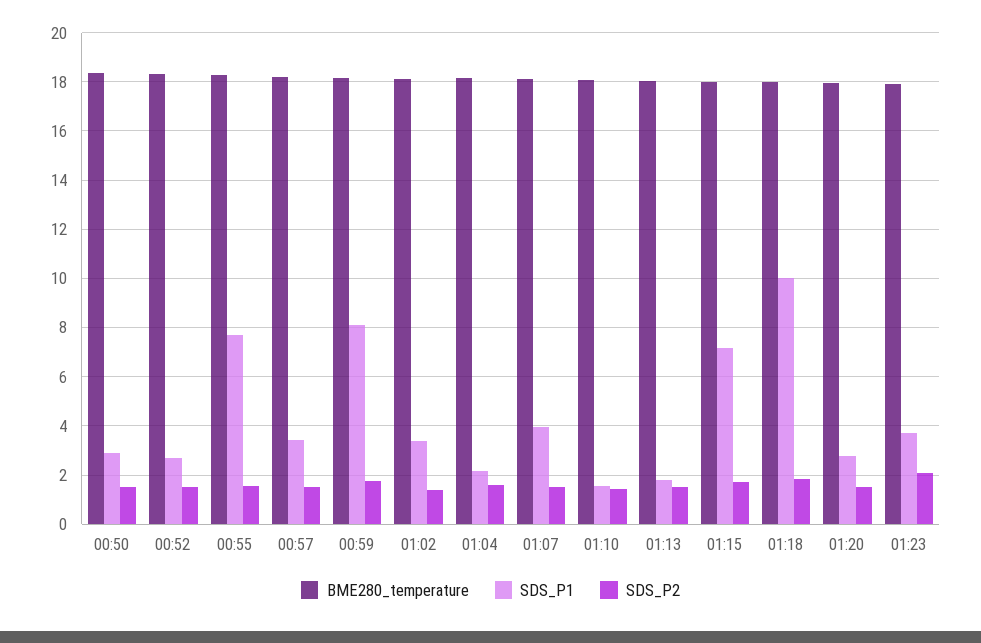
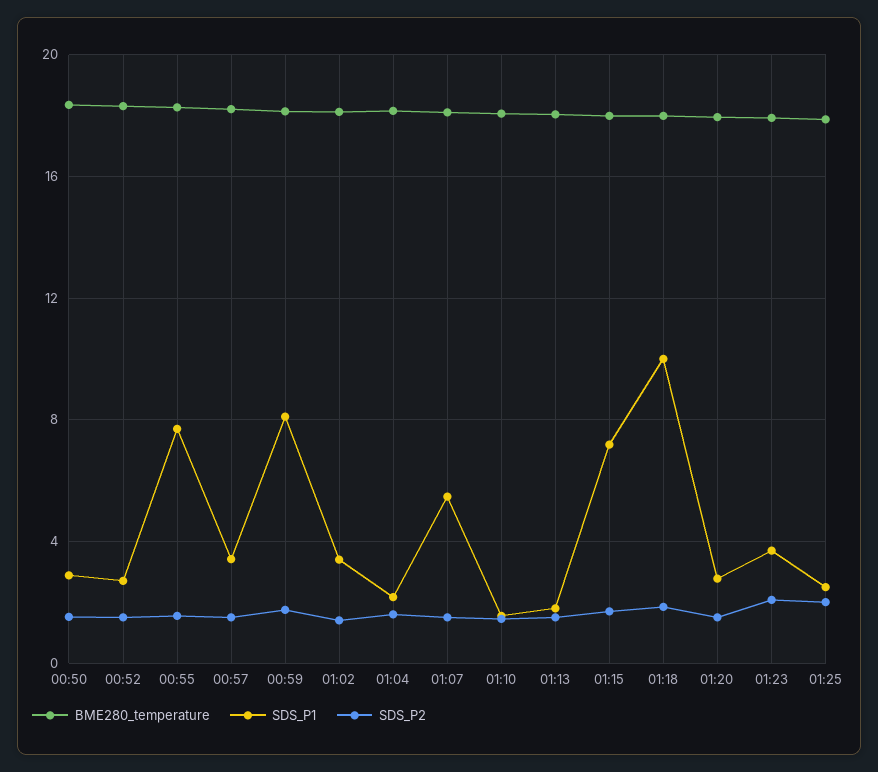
SDS_P1, 01:07: 4 -> 5.5
BME280_temperature, 01:25: none -> 18
SDS_P1, 01:25: none -> 2.5
SDS_P2, 01:25: none -> 2

